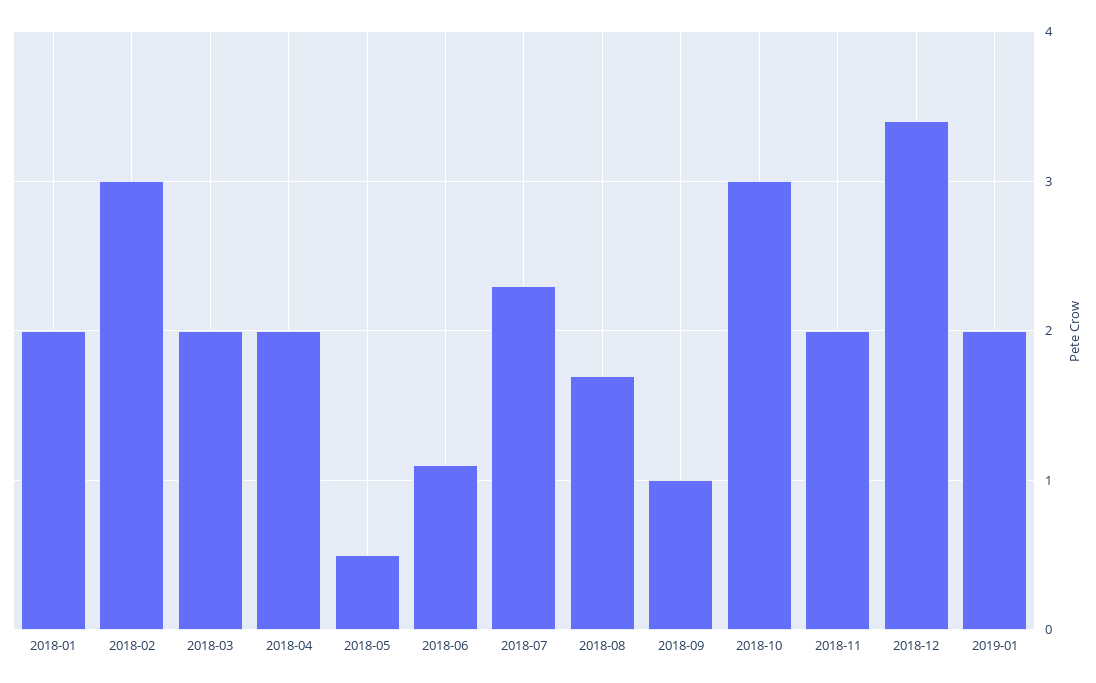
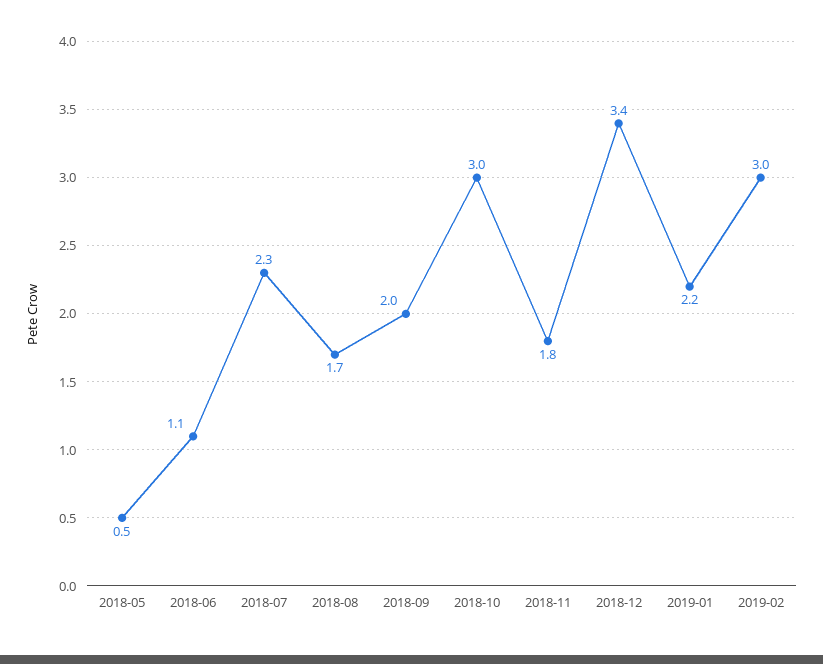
2018-01: 2 -> none
2018-02: 3 -> none
2018-03: 2 -> none
2018-04: 2 -> none
2018-09: 1 -> 2
2018-11: 2 -> 1.8
2019-01: 2 -> 2.2
2019-02: none -> 3

